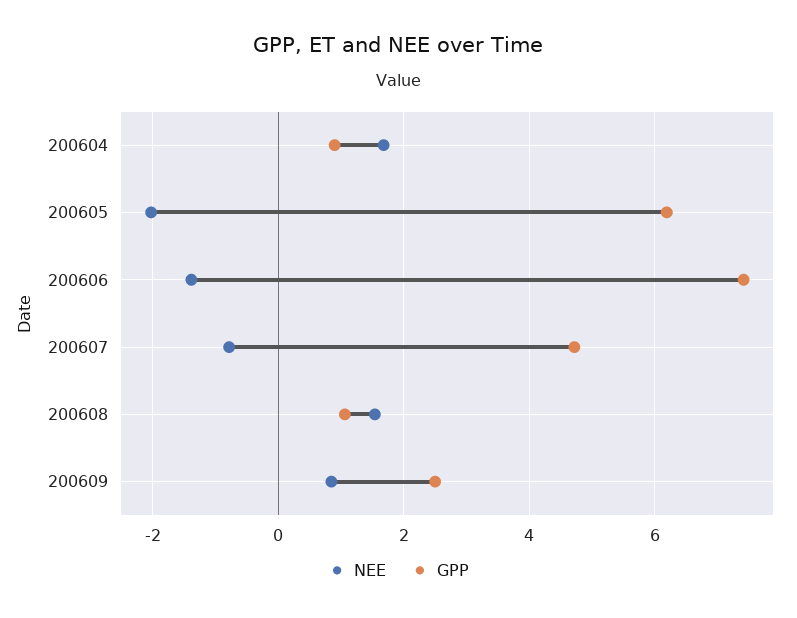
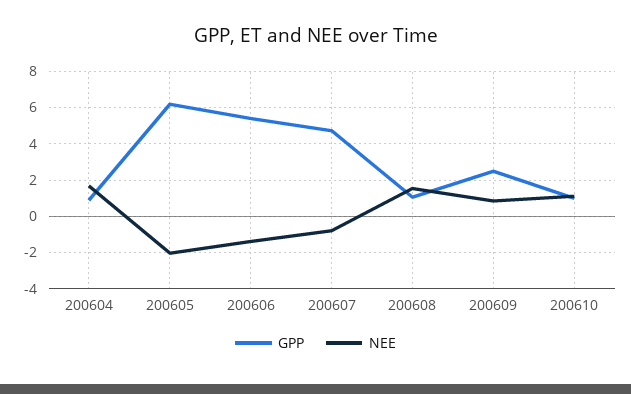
GPP, 200606: 7.4 -> 5.5
GPP, 200610: none -> 1
NEE, 200610: none -> 1

